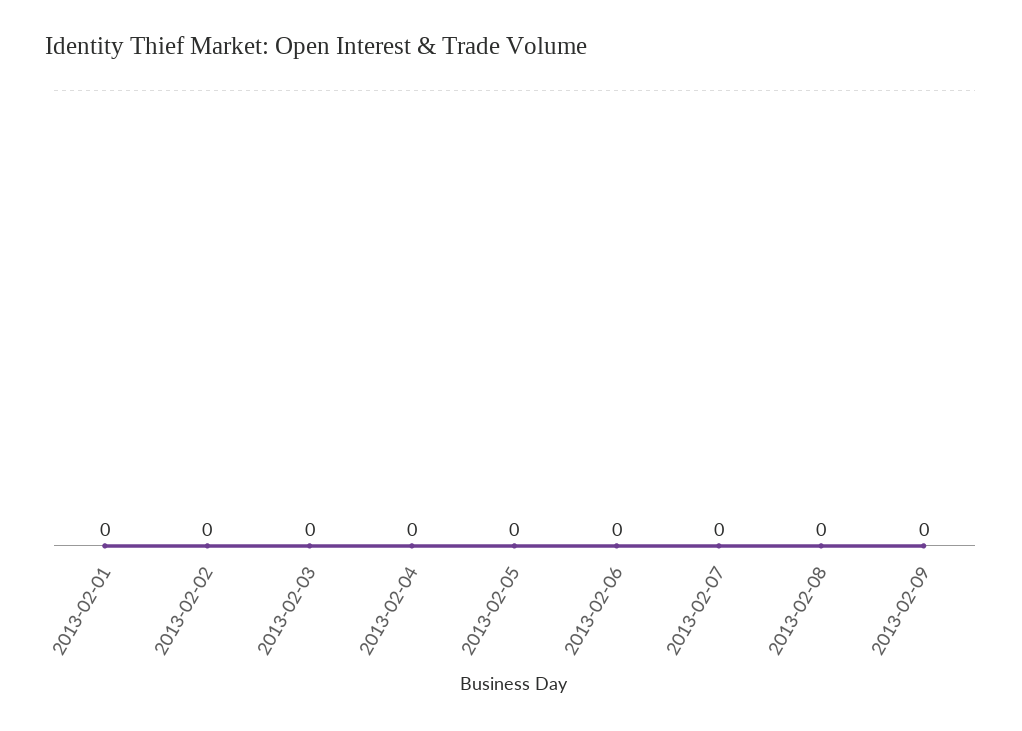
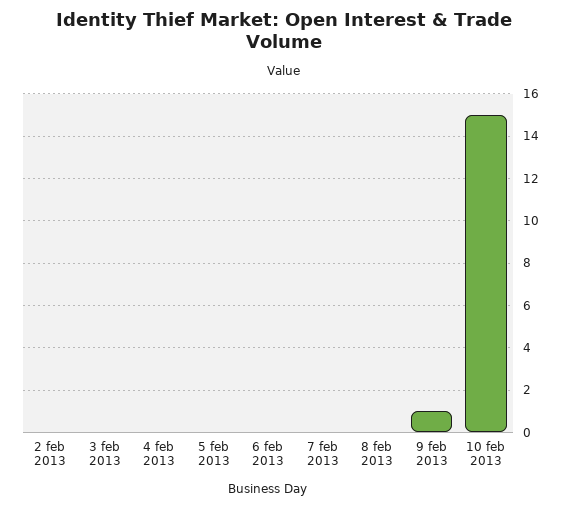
2013-02-01: 0 -> none
2013-02-09: 0 -> 1
10 feb 2013: none -> 15

